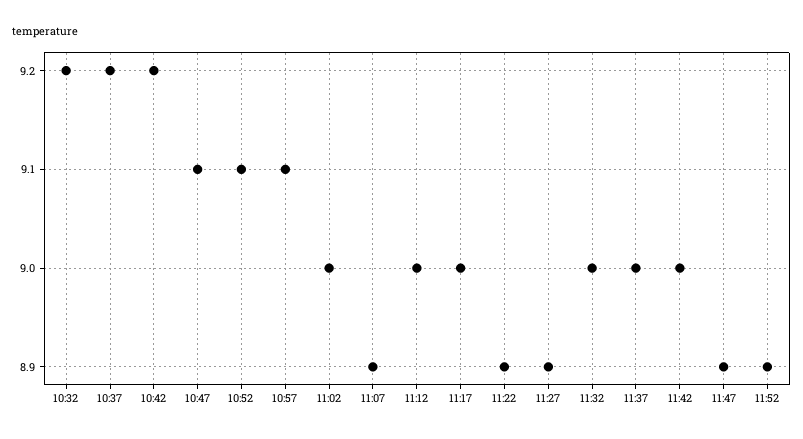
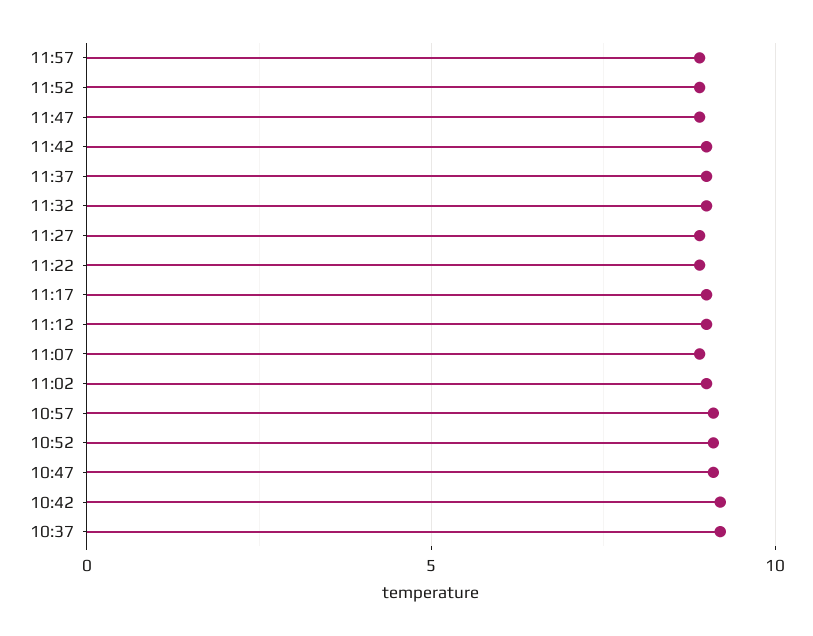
10:32: 9.2 -> none
11:57: none -> 9

